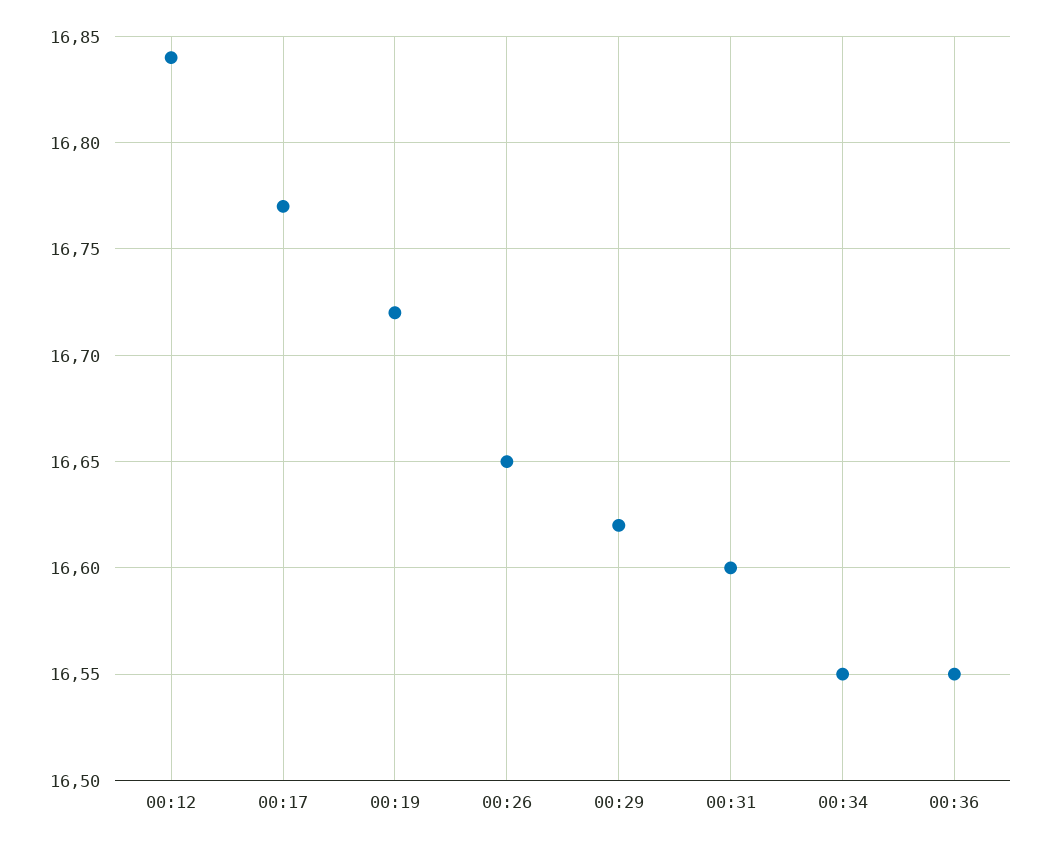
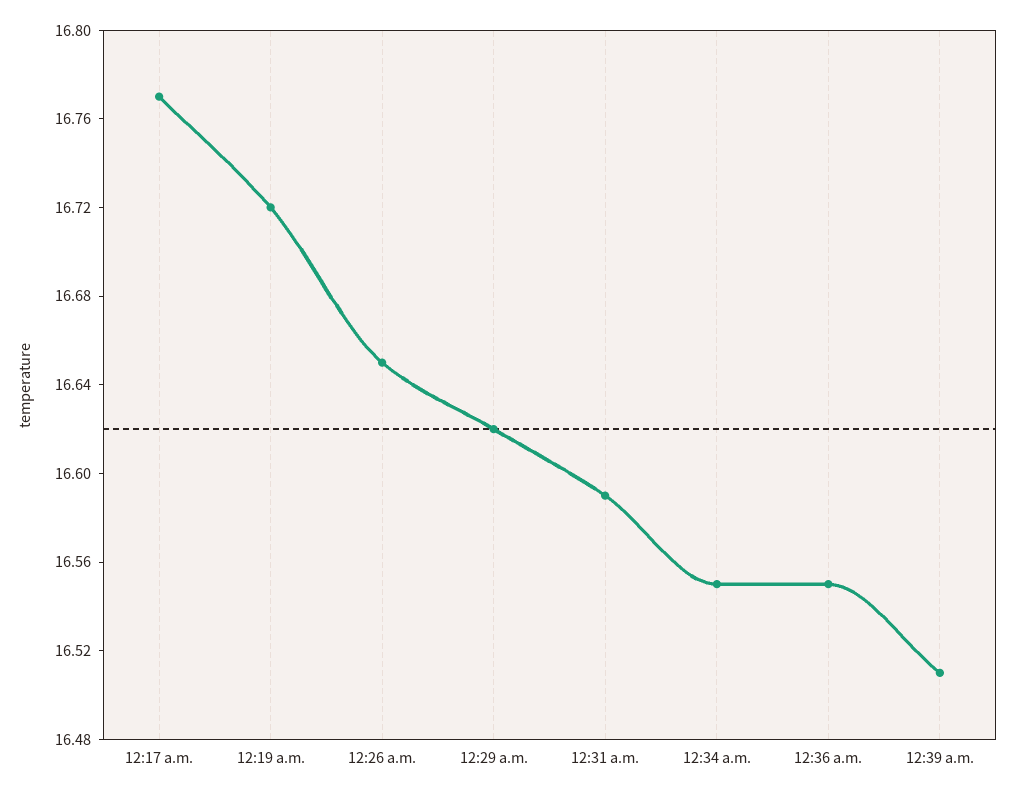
00:12: 16.84 -> none
00:31: 16.6 -> 16.59
12:39 a.m.: none -> 16.51

